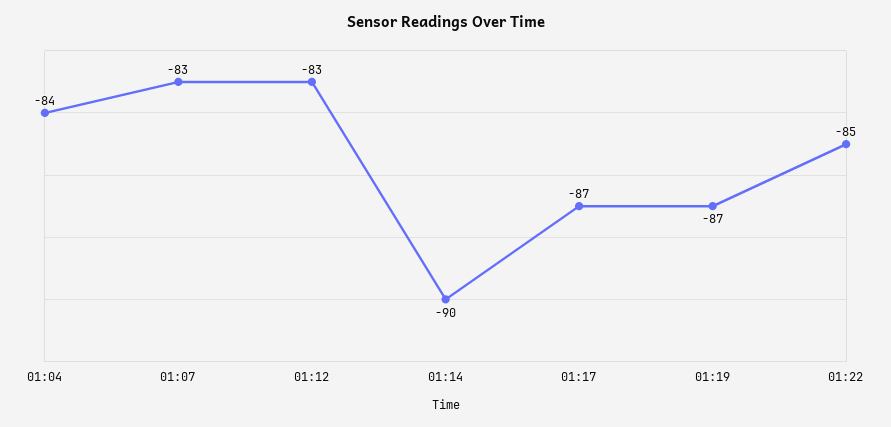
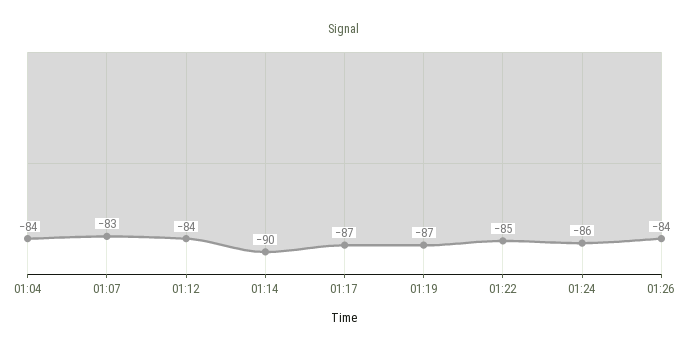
01:12: -83 -> -84
01:24: none -> -86
01:26: none -> -84

